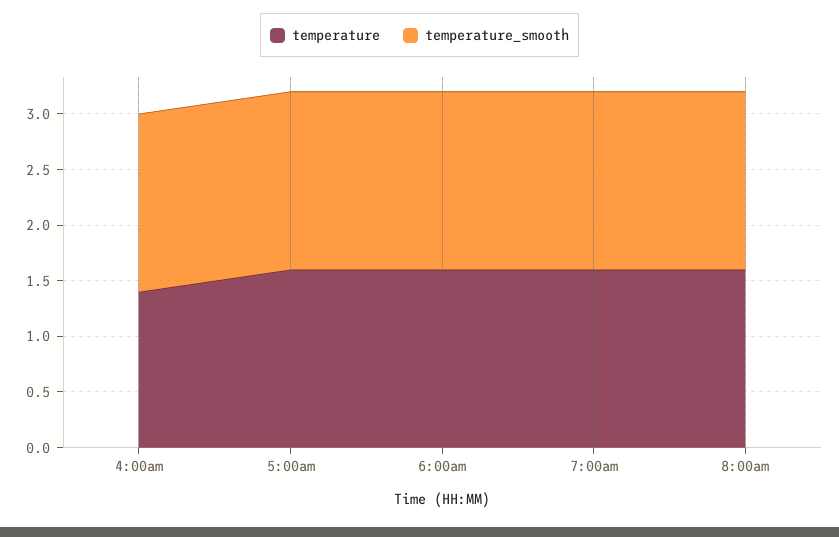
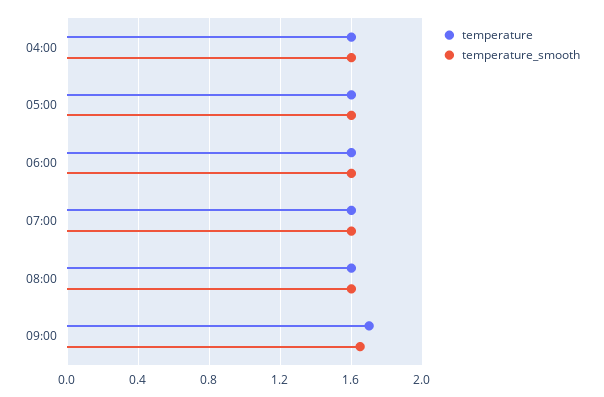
temperature, 4:00am: 1.4 -> 1.6
temperature, 09:00: none -> 1.7
temperature_smooth, 09:00: none -> 1.65

